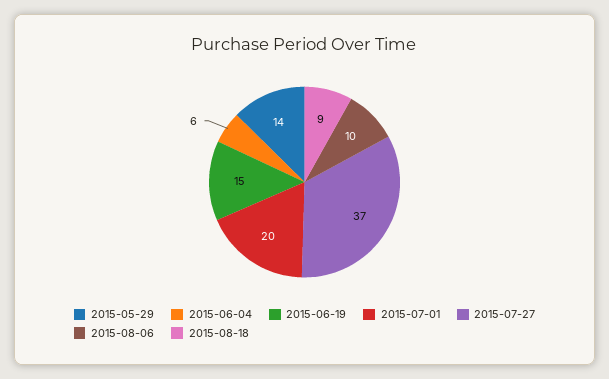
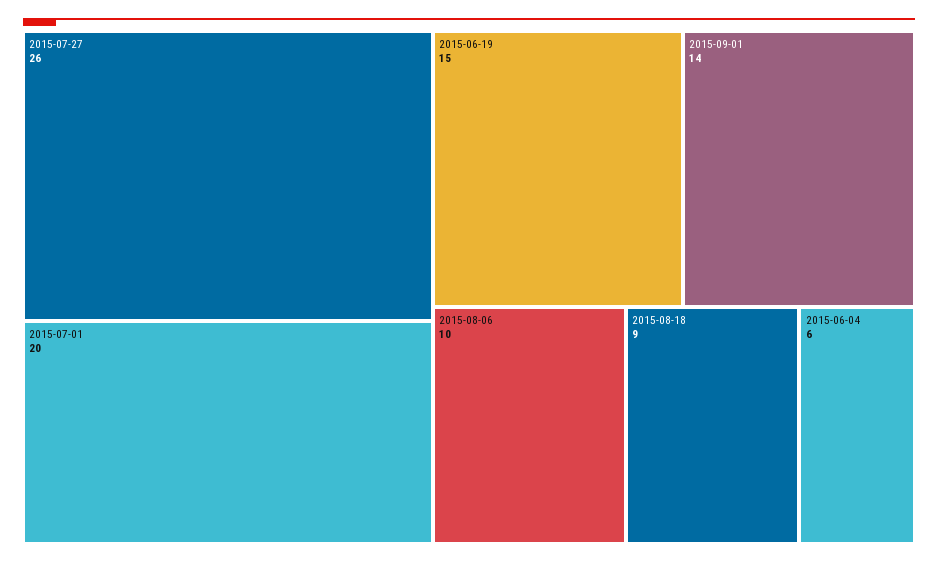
2015-05-29: 14 -> none
2015-07-27: 37 -> 26
2015-09-01: none -> 14

